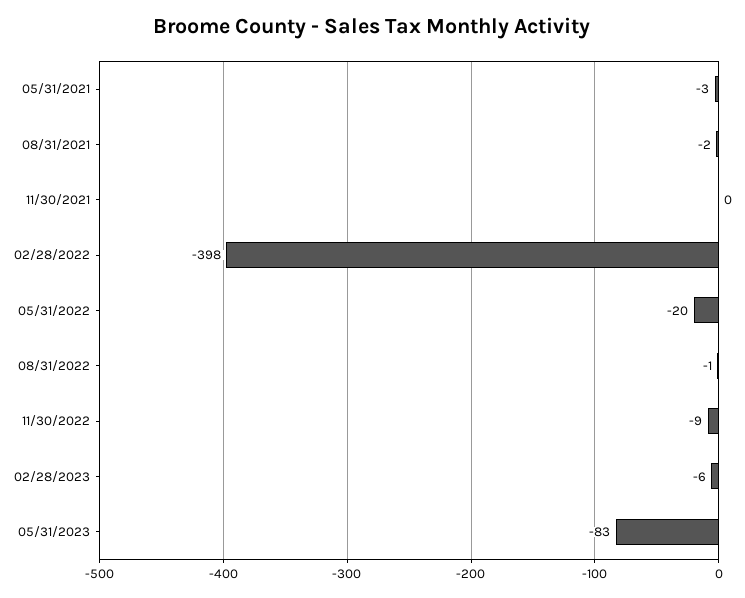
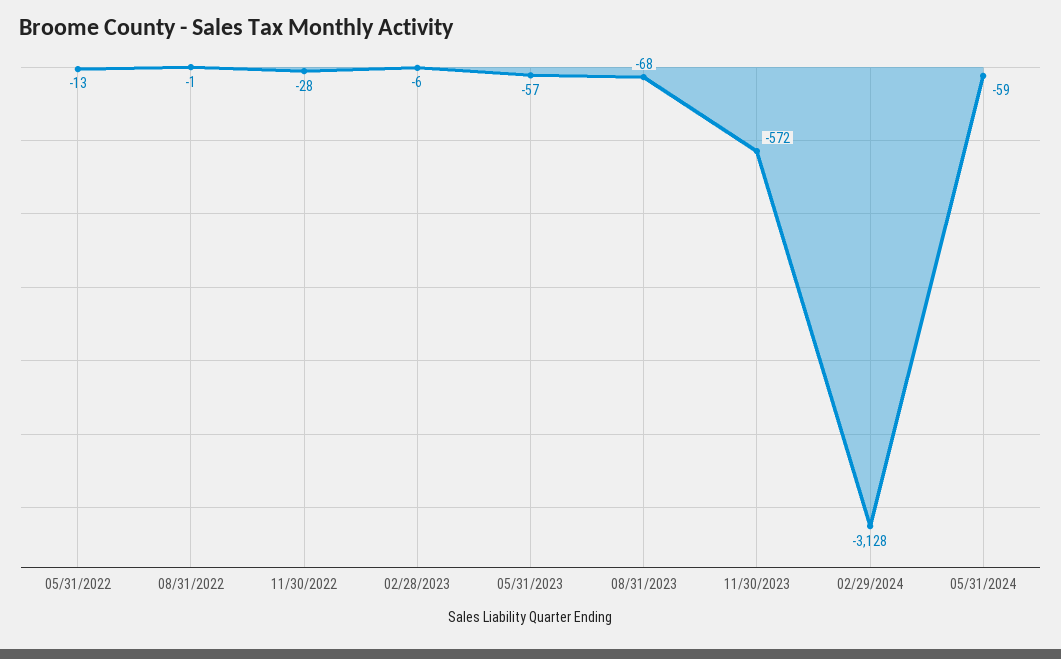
05/31/2021: -3 -> none
08/31/2021: -2 -> none
11/30/2021: 0 -> none
02/28/2022: -398 -> none
05/31/2022: -20 -> -13
11/30/2022: -9 -> -28
05/31/2023: -83 -> -57
08/31/2023: none -> -68
11/30/2023: none -> -572
02/29/2024: none -> -3128
05/31/2024: none -> -59

